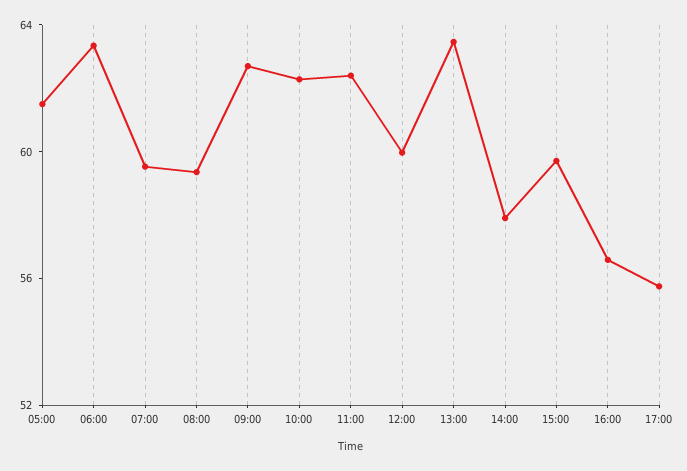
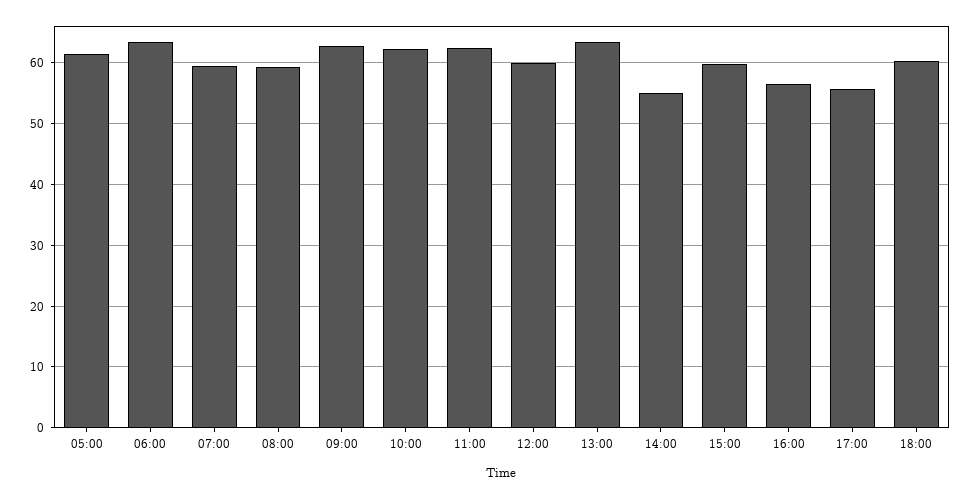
14:00: 58 -> 55
18:00: none -> 60

